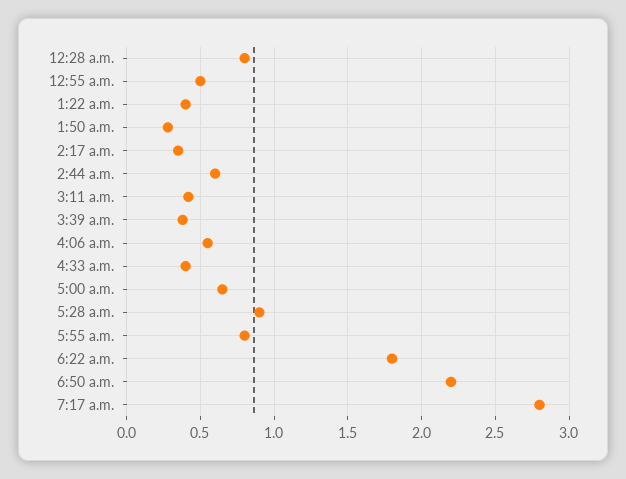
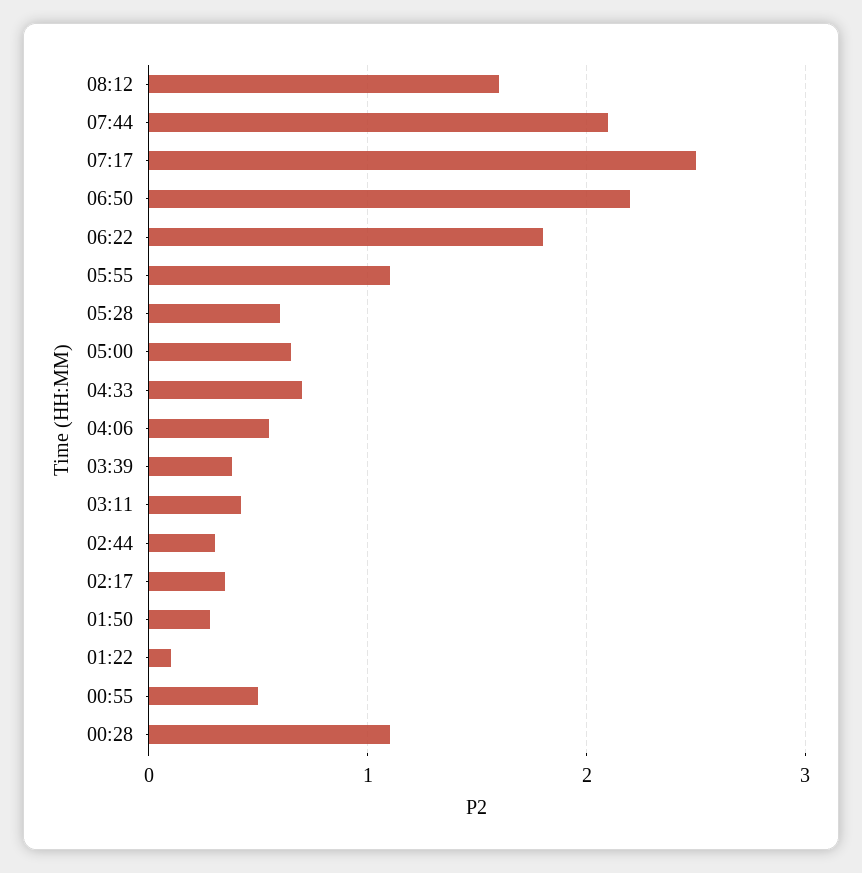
12:28 a.m.: 0.8 -> 1.1
1:22 a.m.: 0.4 -> 0.1
2:44 a.m.: 0.6 -> 0.3
4:33 a.m.: 0.4 -> 0.7
5:28 a.m.: 0.9 -> 0.6
5:55 a.m.: 0.8 -> 1.1
7:17 a.m.: 2.8 -> 2.5
08:12: none -> 1.6
07:44: none -> 2.1

